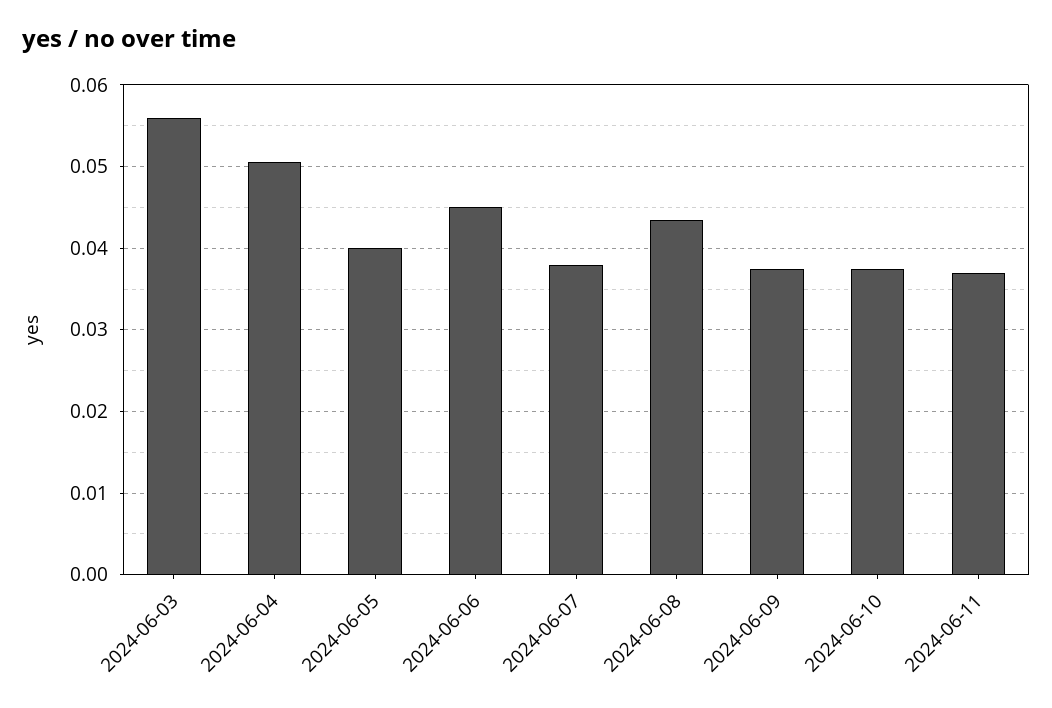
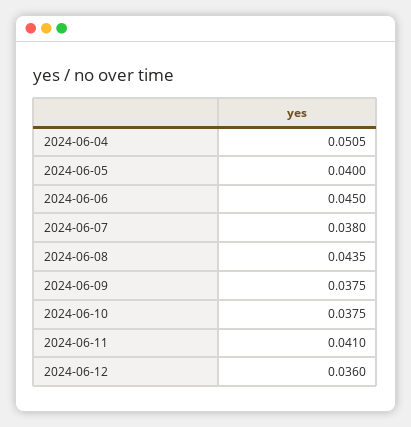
2024-06-03: 0.056 -> none
2024-06-11: 0.037 -> 0.041
2024-06-12: none -> 0.036

